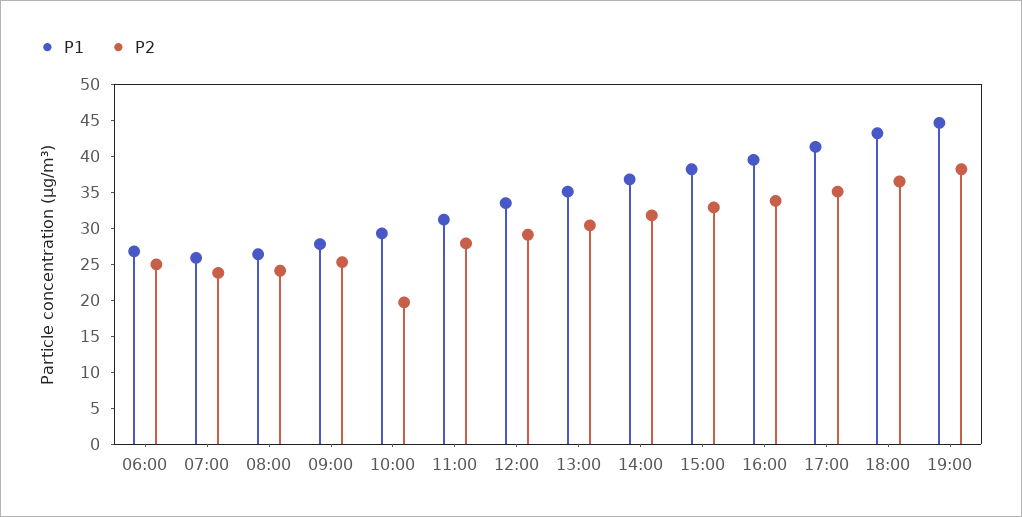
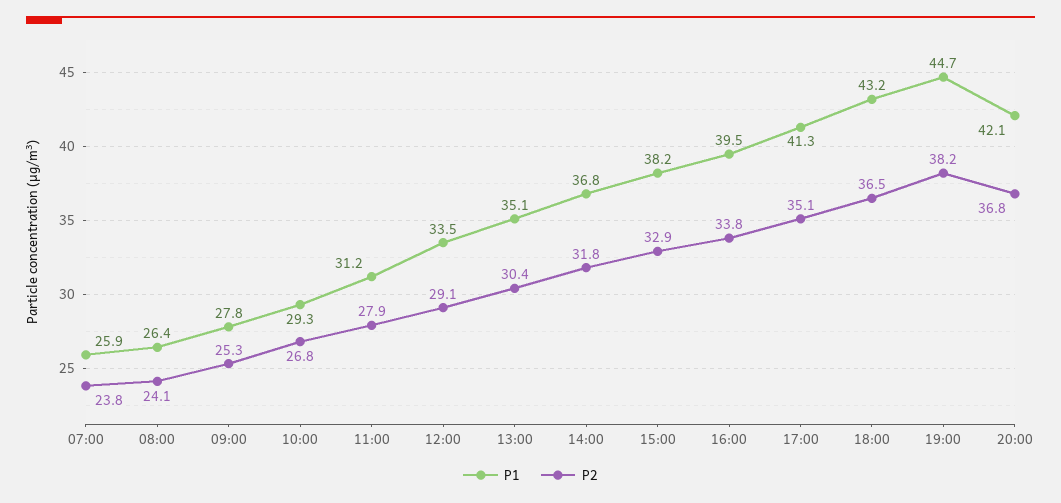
P1, 06:00: 27.5 -> none
P2, 06:00: 25 -> none
P2, 10:00: 20 -> 26.8
P1, 20:00: none -> 42.1
P2, 20:00: none -> 36.8

